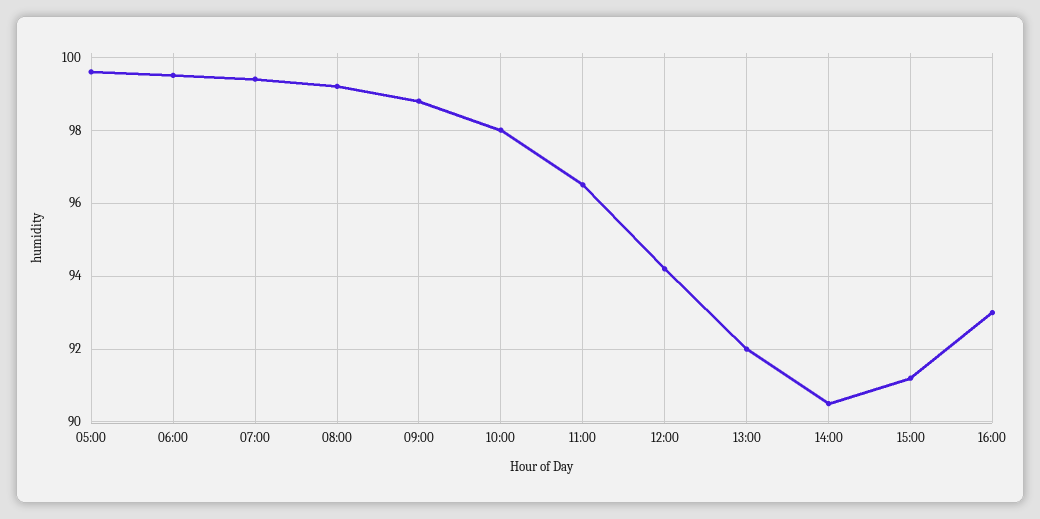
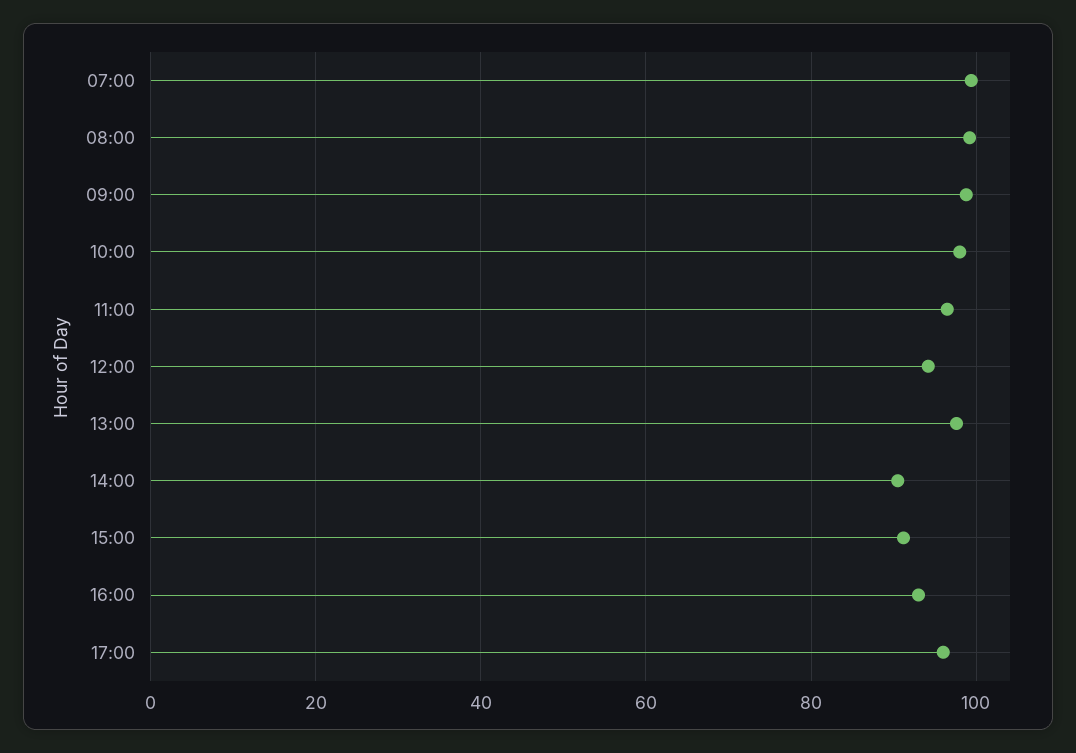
05:00: 99.5 -> none
06:00: 99.5 -> none
13:00: 92 -> 98
17:00: none -> 96

